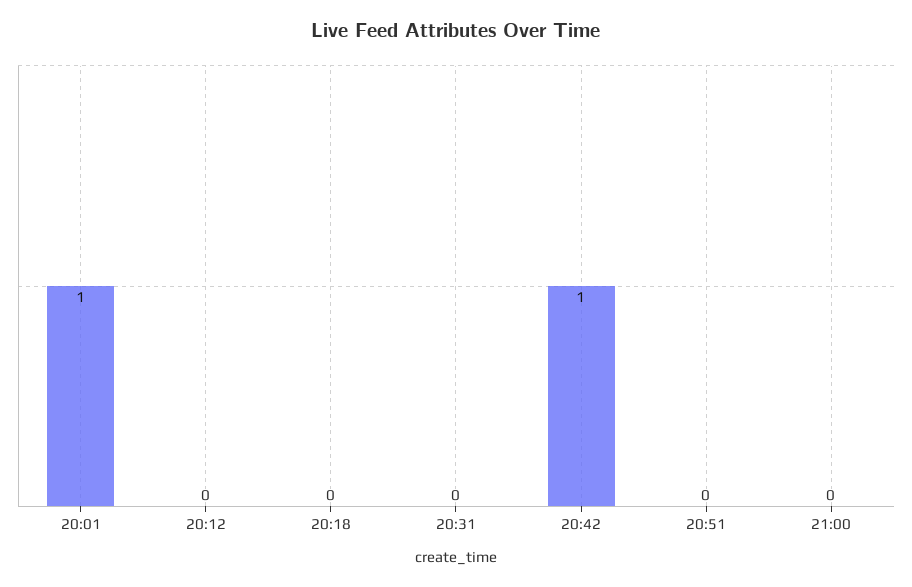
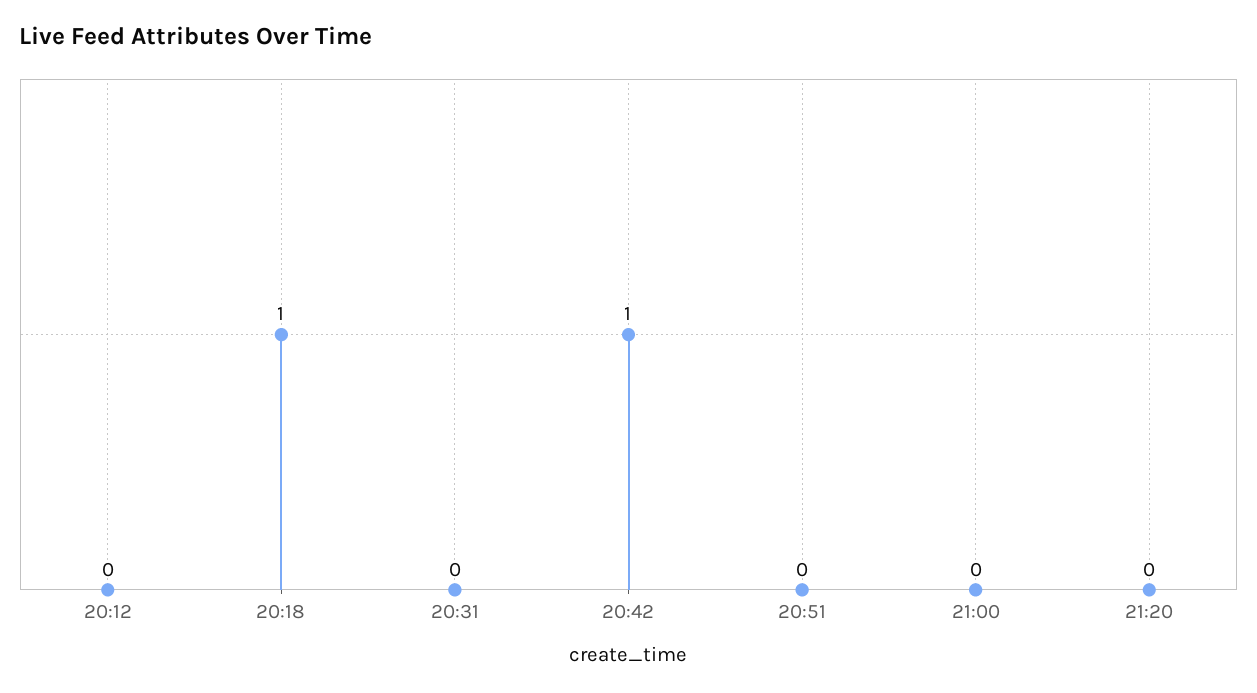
20:01: 1 -> none
20:18: 0 -> 1
21:20: none -> 0

